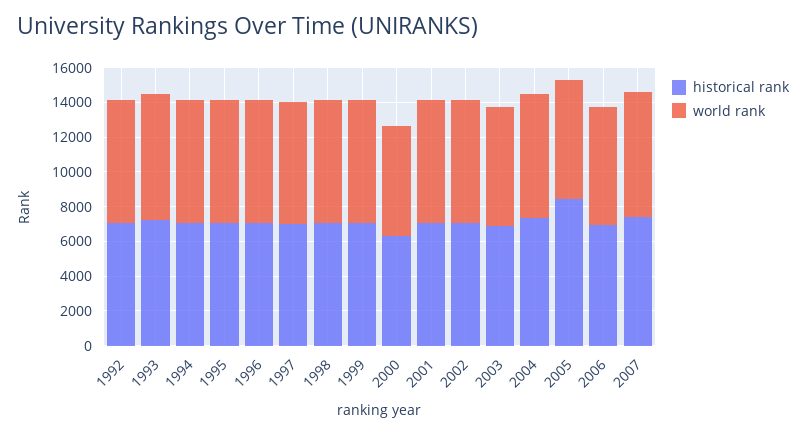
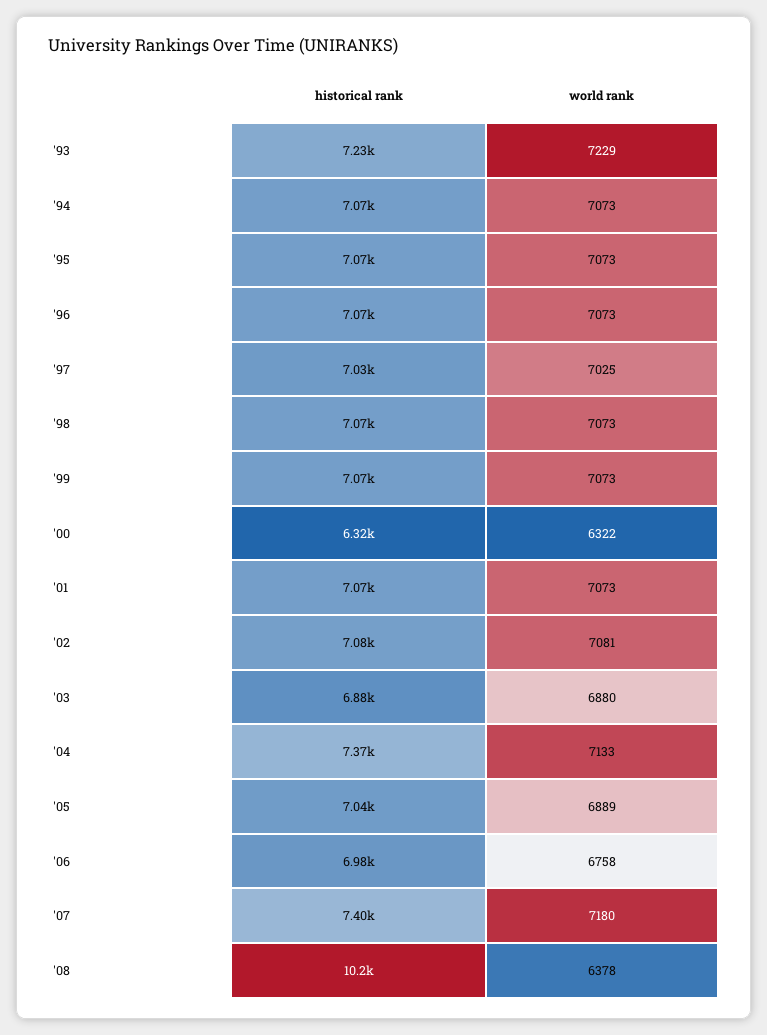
historical rank, 1992: 7000 -> none
world rank, 1992: 7000 -> none
historical rank, 2005: 8500 -> 7040
historical rank, '08: none -> 10200
world rank, '08: none -> 6378

